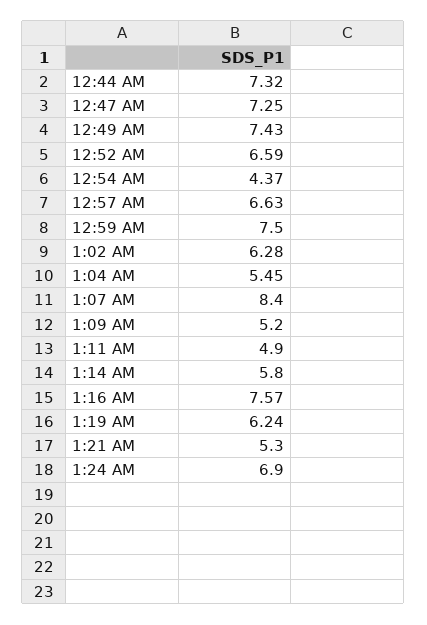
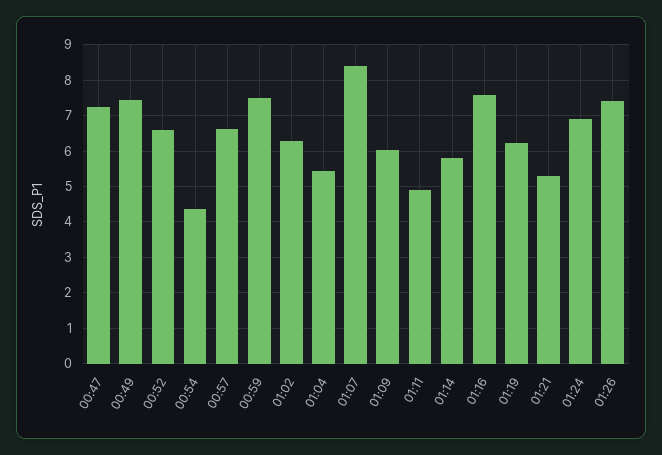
12:44 AM: 7.32 -> none
1:09 AM: 5.2 -> 6
01:26: none -> 7.4

